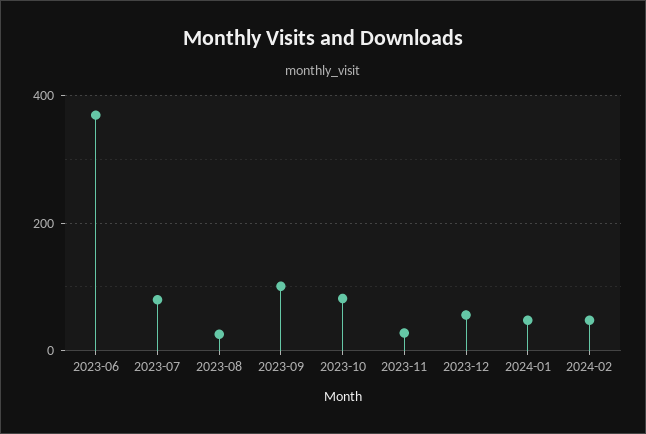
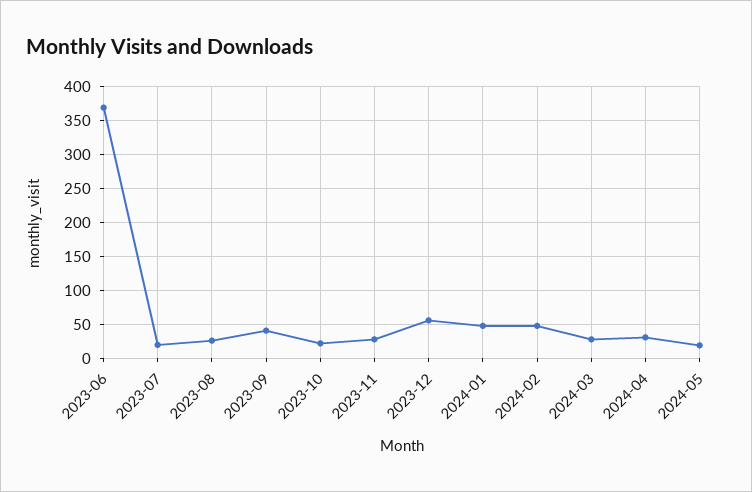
2023-07: 80 -> 20
2023-09: 100 -> 40
2023-10: 80 -> 20
2024-03: none -> 30
2024-04: none -> 30
2024-05: none -> 20

